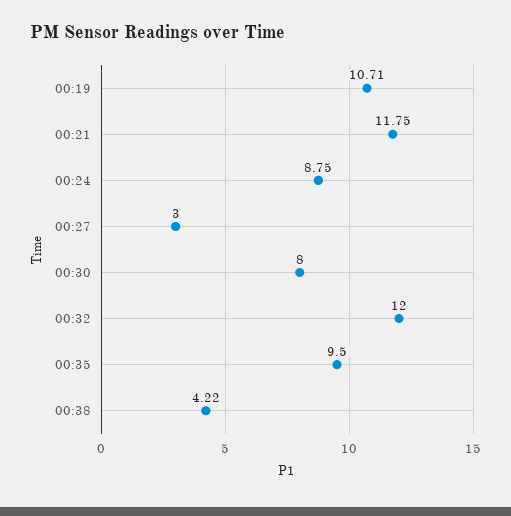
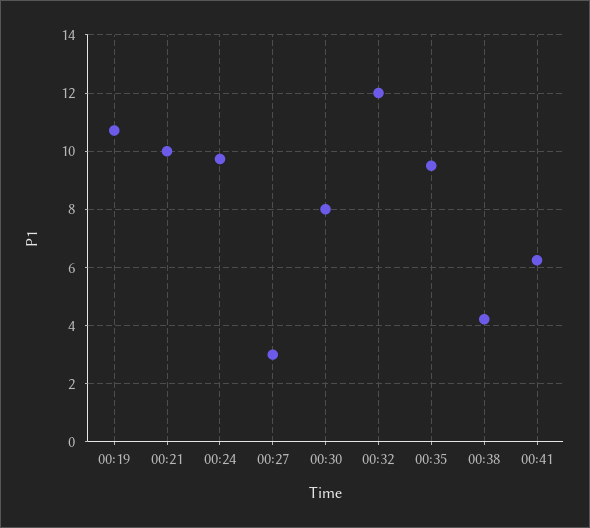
00:21: 11.75 -> 10
00:24: 8.75 -> 9.75
00:41: none -> 6.25

